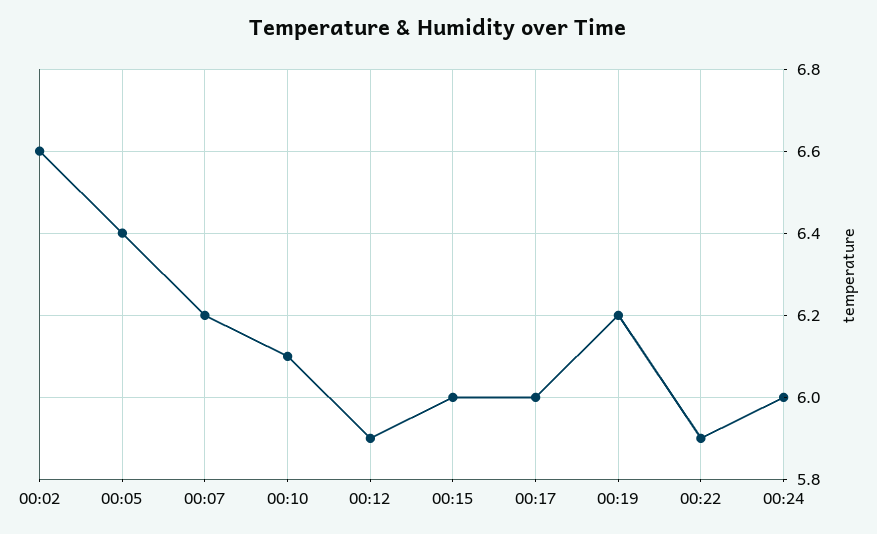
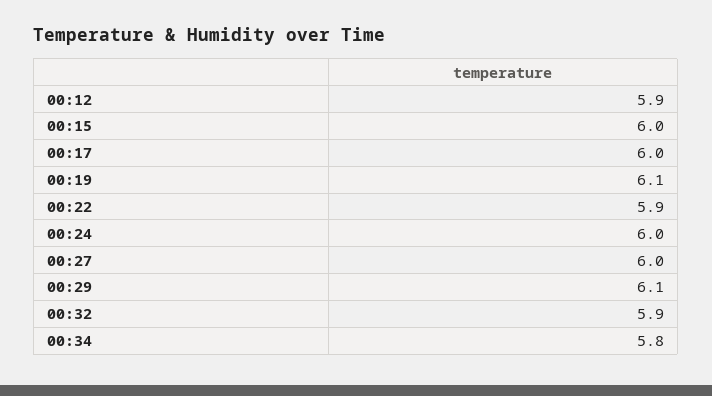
00:02: 6.6 -> none
00:05: 6.4 -> none
00:07: 6.2 -> none
00:10: 6.1 -> none
00:19: 6.2 -> 6.1
00:27: none -> 6
00:29: none -> 6.1
00:32: none -> 5.9
00:34: none -> 5.8

